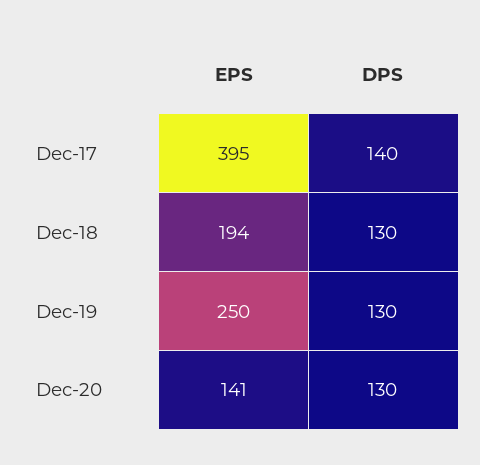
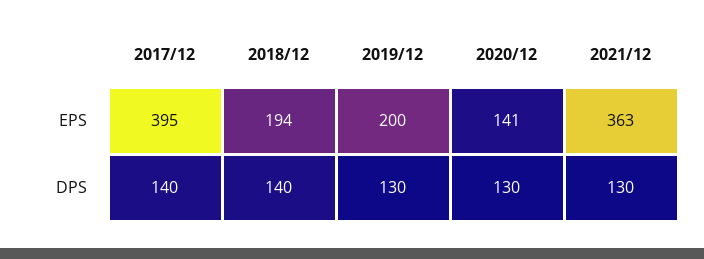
DPS, Dec-18: 130 -> 140
EPS, Dec-19: 250 -> 200
EPS, 2021/12: none -> 363
DPS, 2021/12: none -> 130

